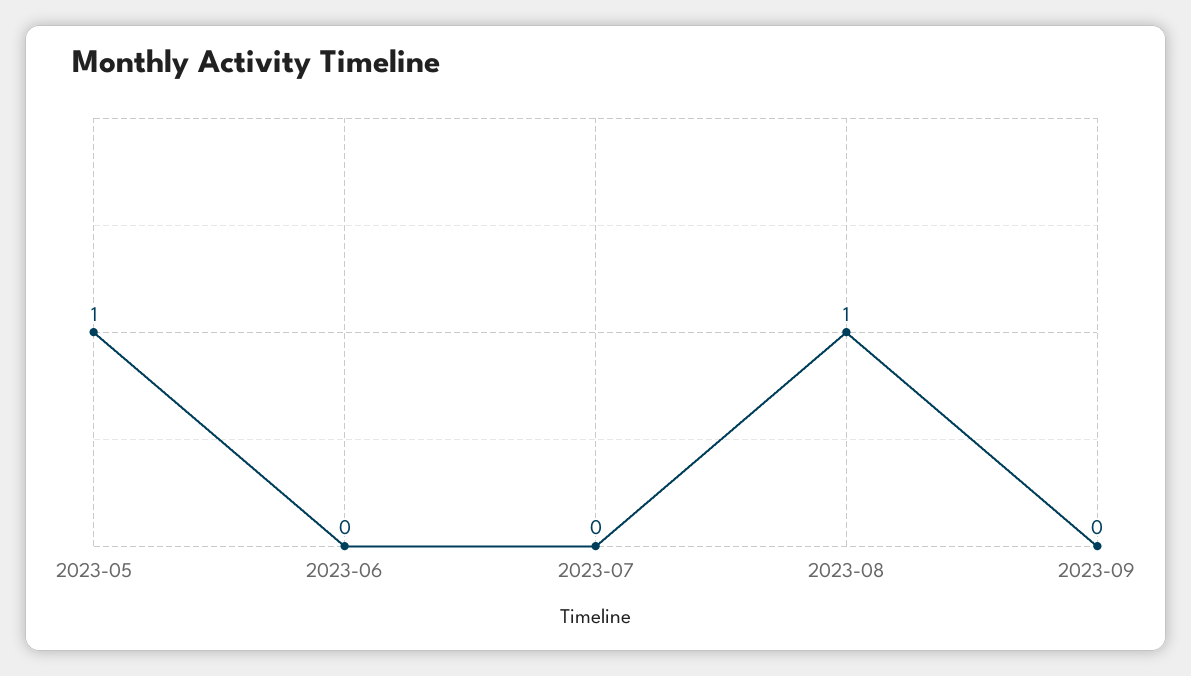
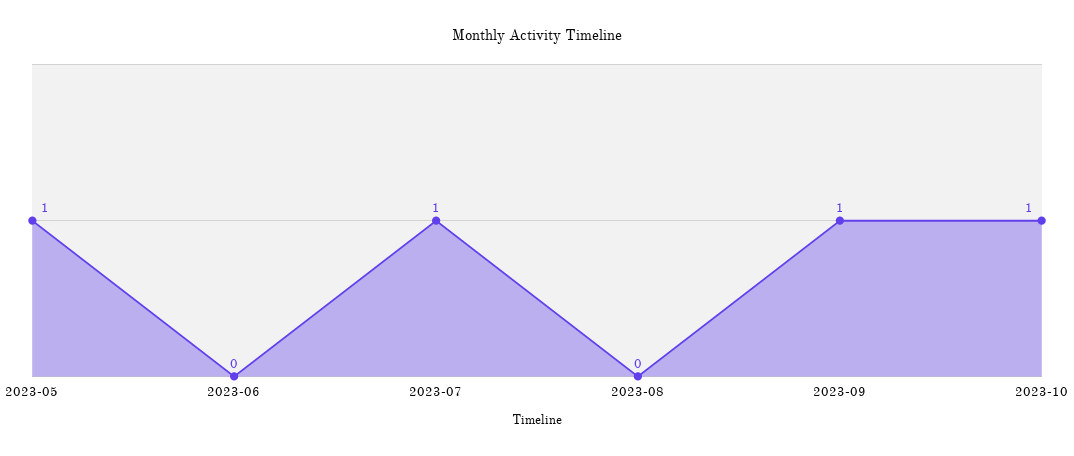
2023-07: 0 -> 1
2023-08: 1 -> 0
2023-09: 0 -> 1
2023-10: none -> 1

